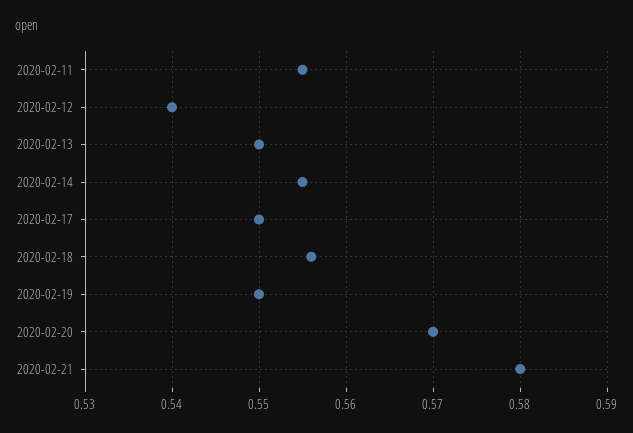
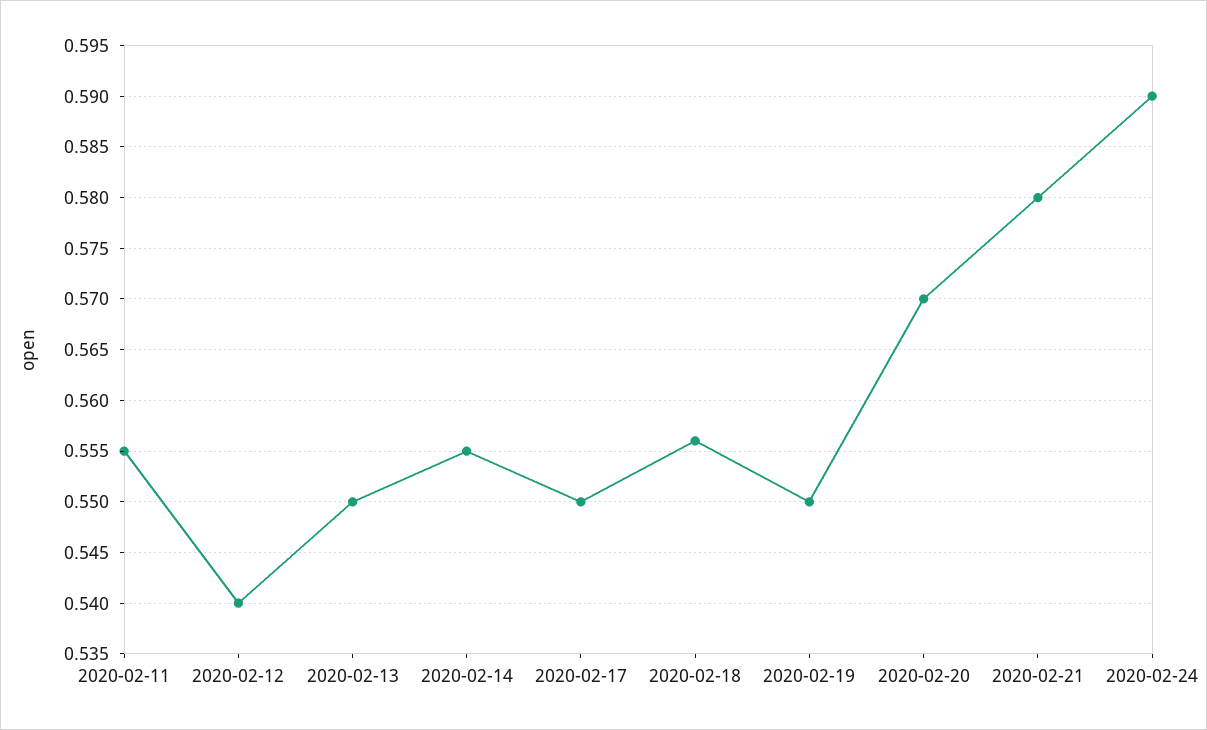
2020-02-24: none -> 0.59

